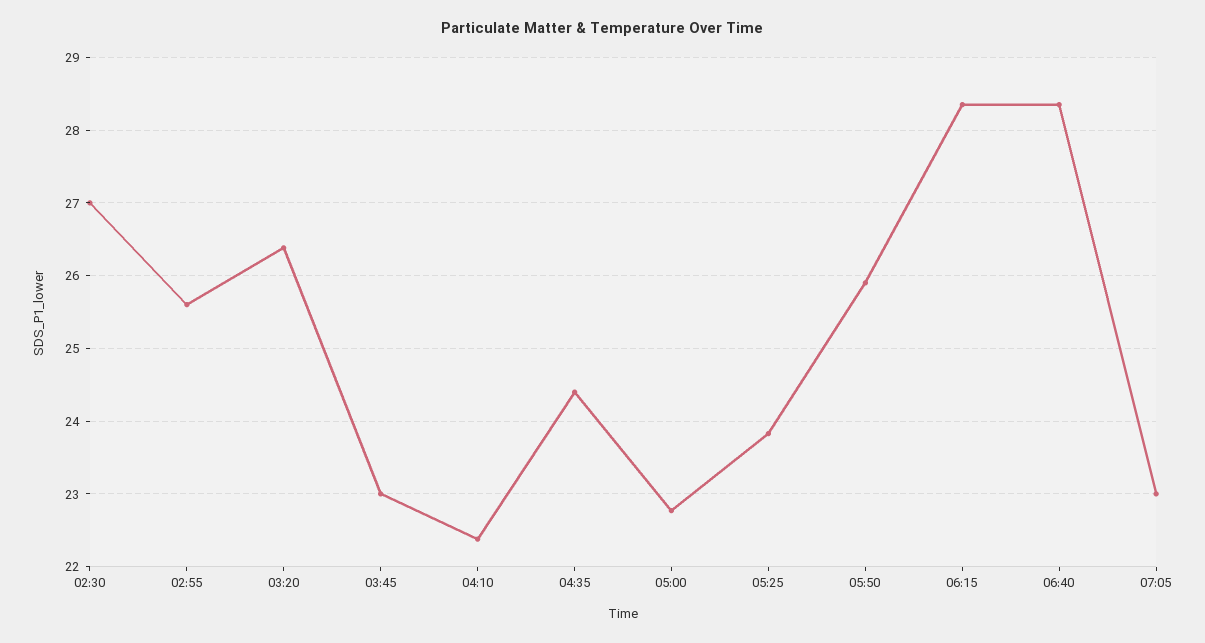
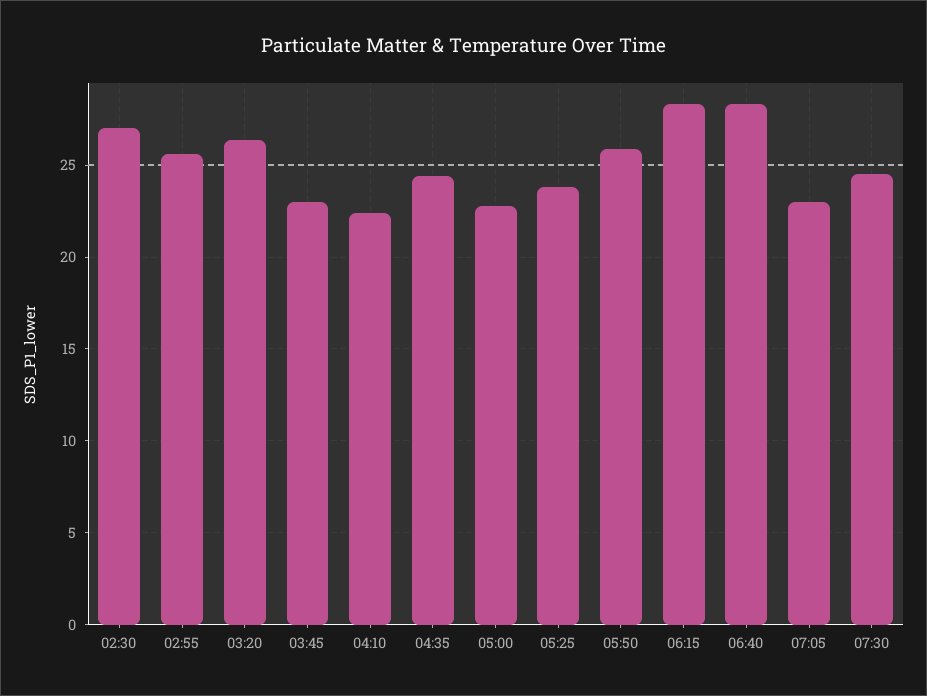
07:30: none -> 24.5

